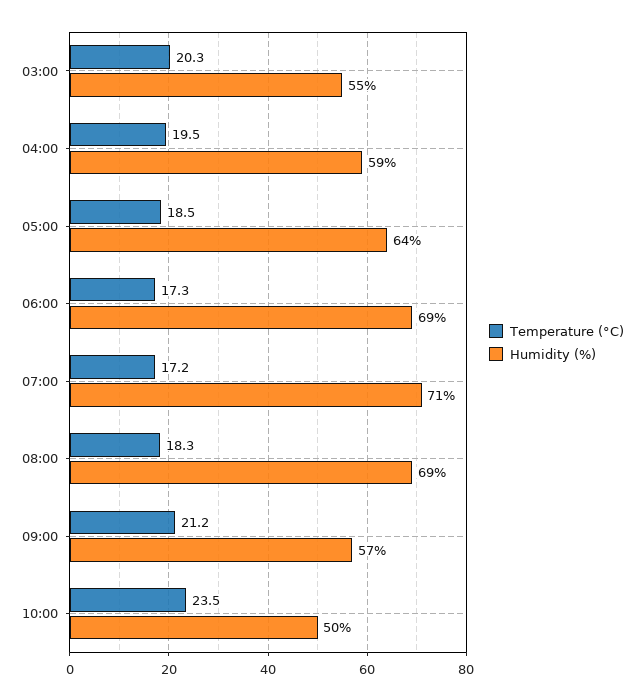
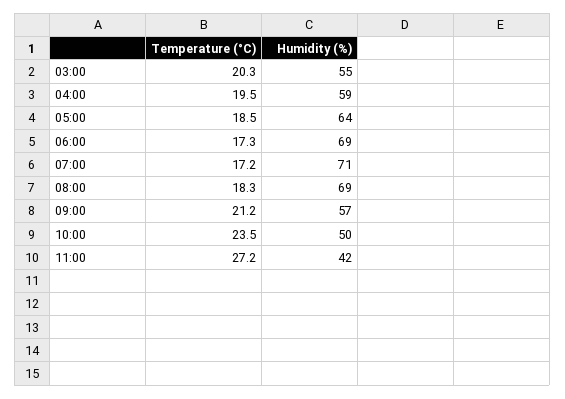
Temperature (°C), 11:00: none -> 27.2
Humidity (%), 11:00: none -> 42

